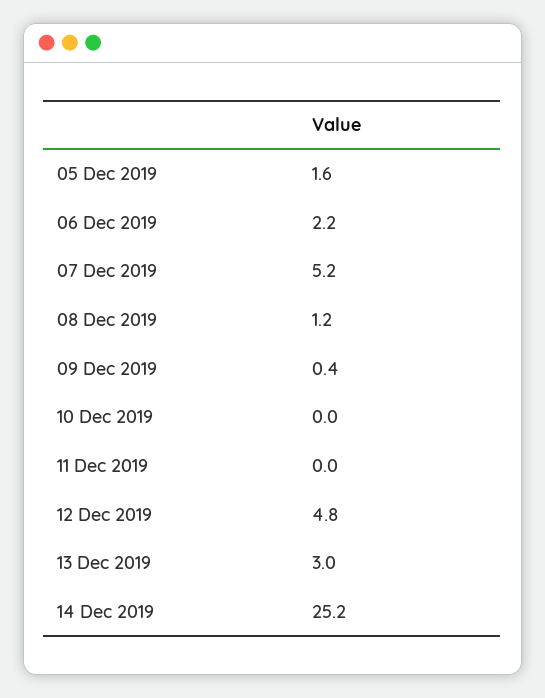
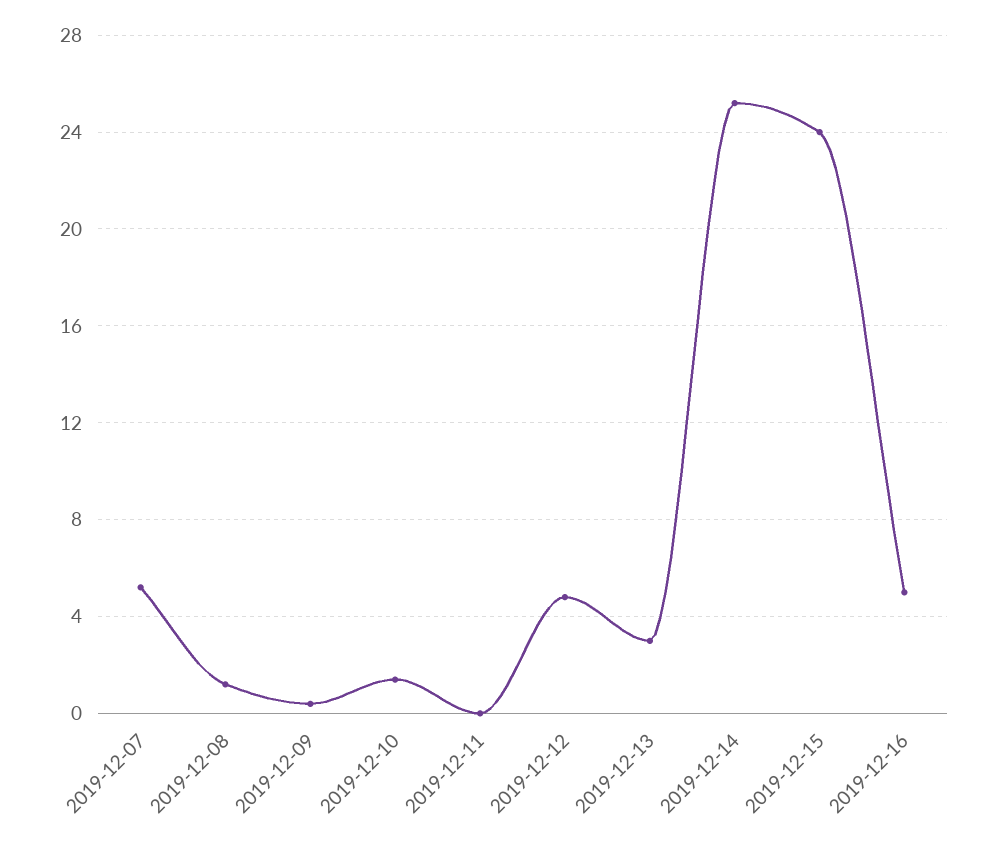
05 Dec 2019: 1.6 -> none
06 Dec 2019: 2.2 -> none
10 Dec 2019: 0 -> 1.5
2019-12-15: none -> 24
2019-12-16: none -> 5

